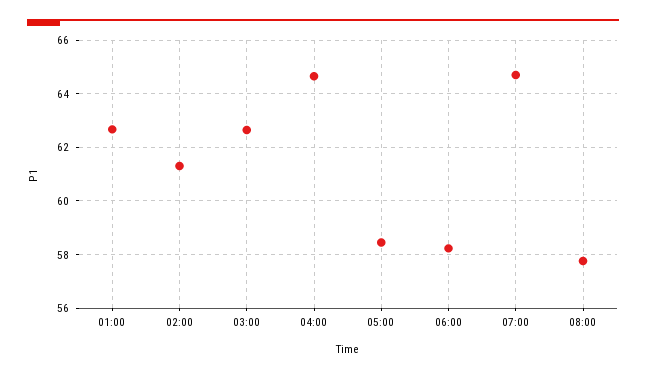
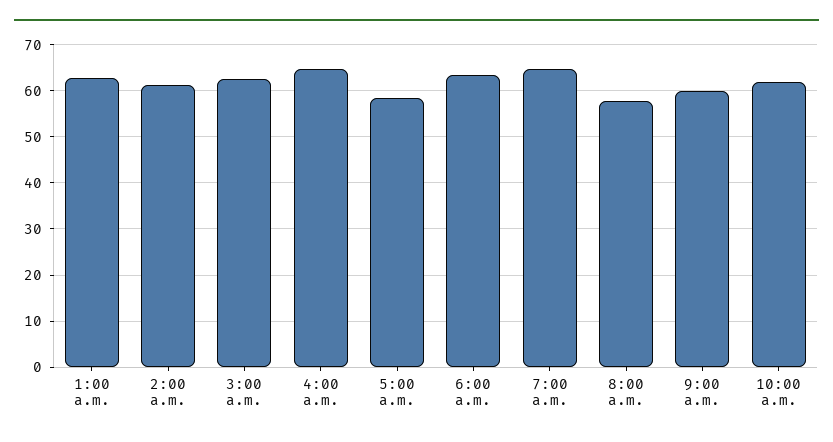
06:00: 58.25 -> 64
9:00 a.m.: none -> 60
10:00 a.m.: none -> 62

